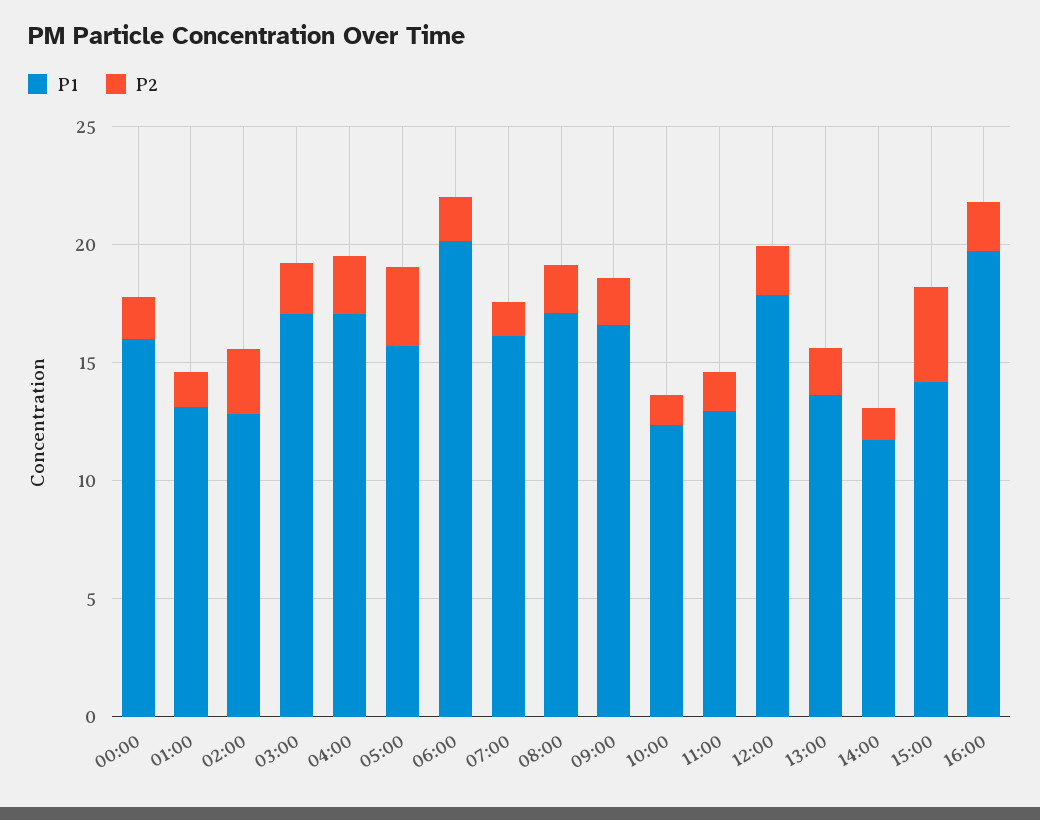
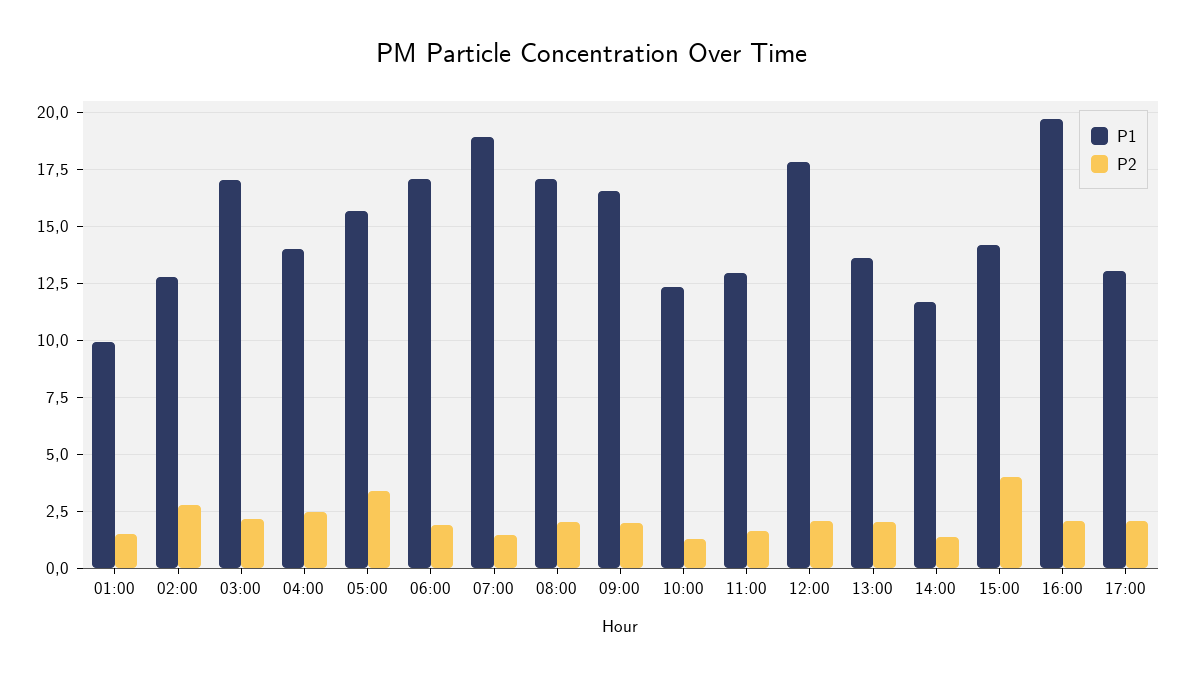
P1, 00:00: 16 -> none
P2, 00:00: 2 -> none
P1, 01:00: 13 -> 10
P1, 04:00: 17 -> 14
P1, 06:00: 20 -> 17
P1, 07:00: 16 -> 19
P1, 17:00: none -> 13
P2, 17:00: none -> 2

